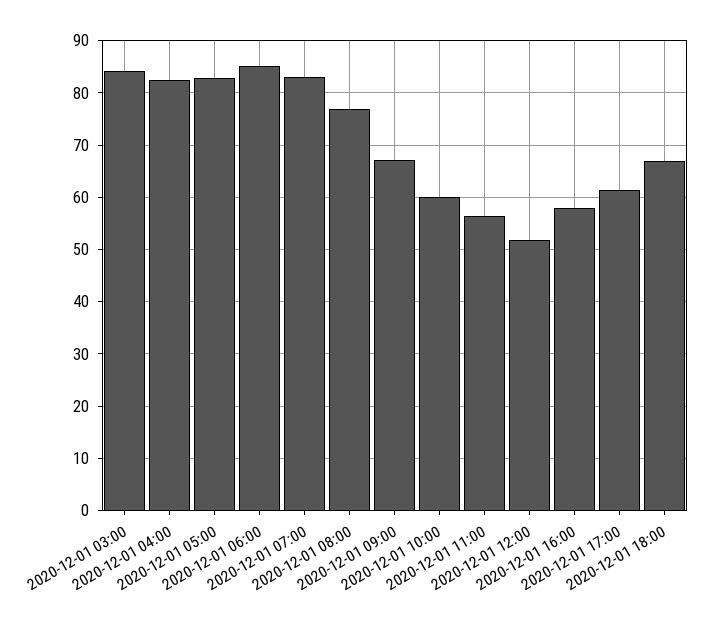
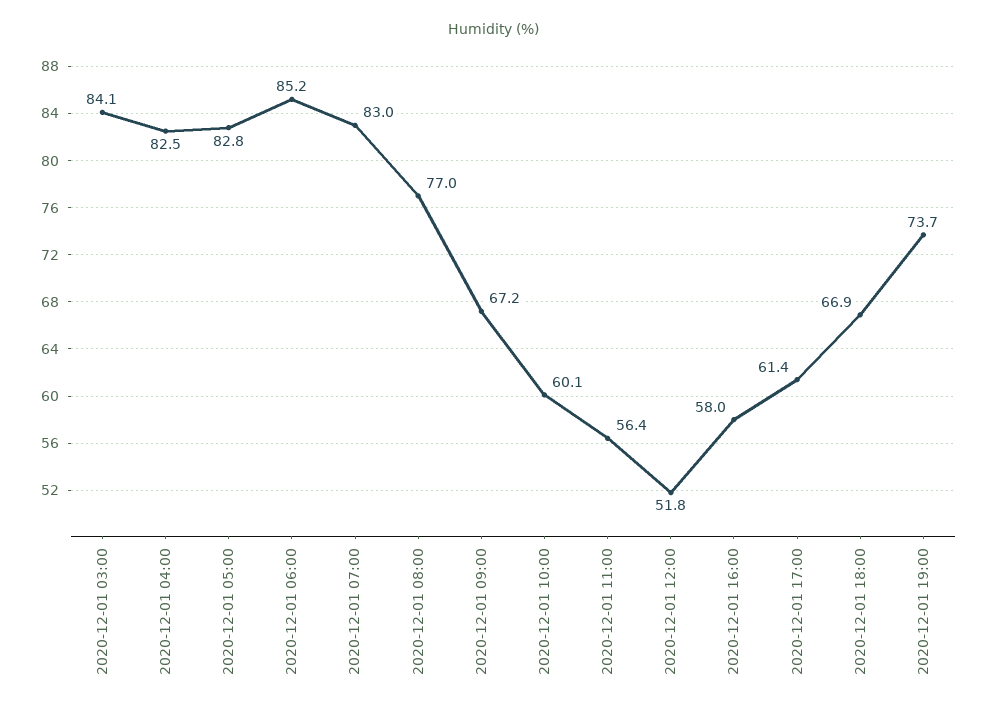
2020-12-01 19:00: none -> 73.7

